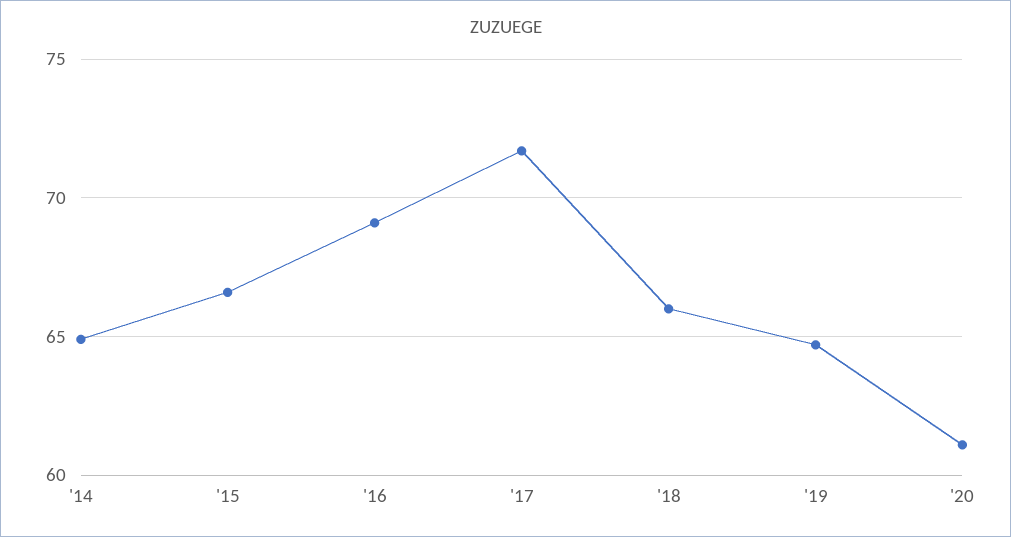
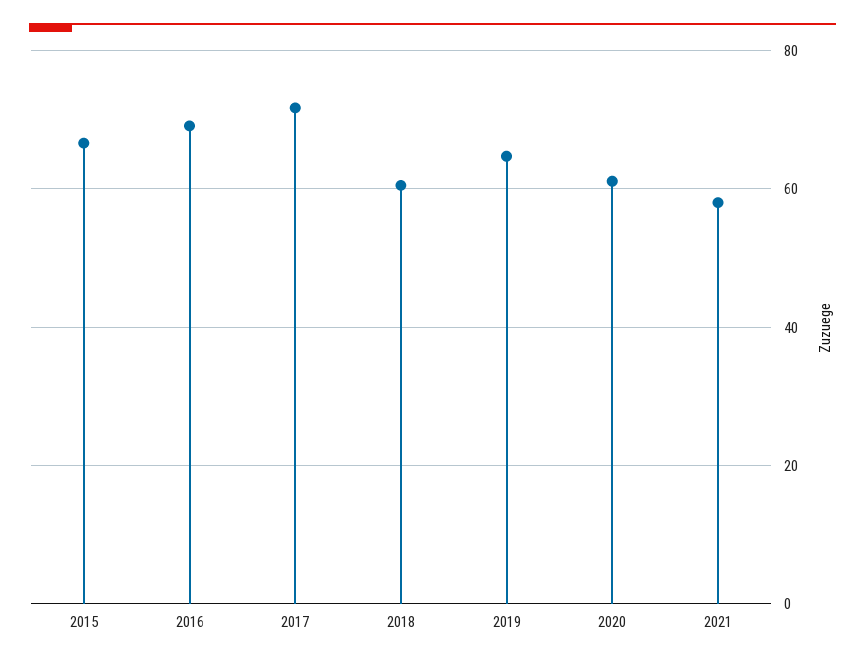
'14: 65 -> none
'18: 66 -> 60
2021: none -> 58

